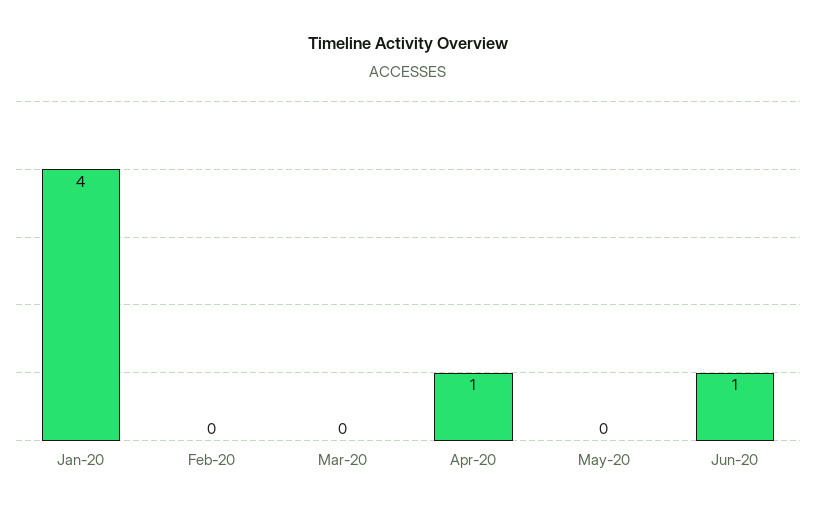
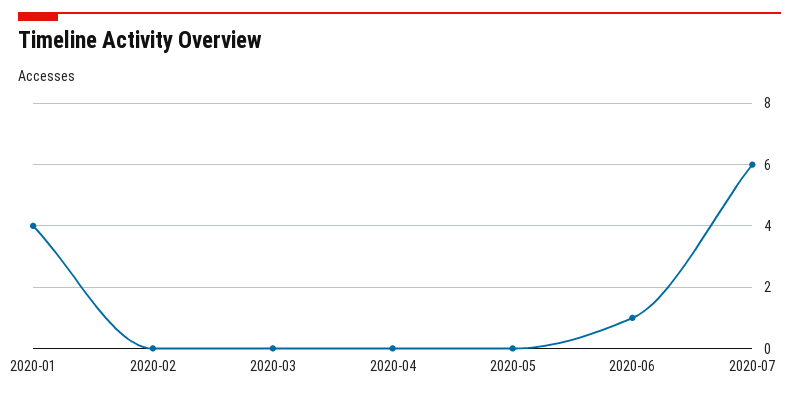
Apr-20: 1 -> 0
2020-07: none -> 6

